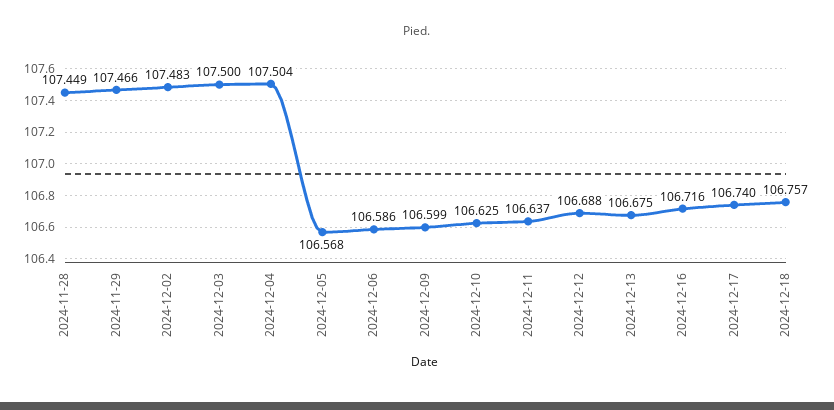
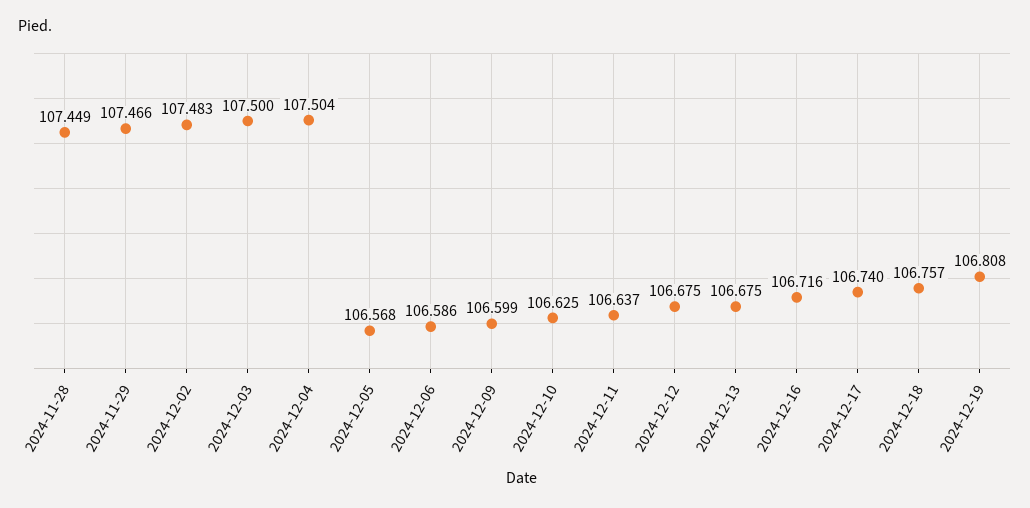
2024-12-12: 106.688 -> 106.675
2024-12-19: none -> 106.808

